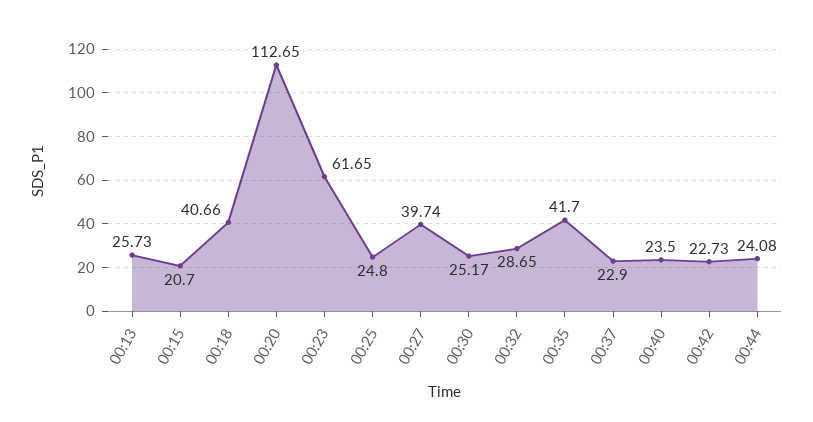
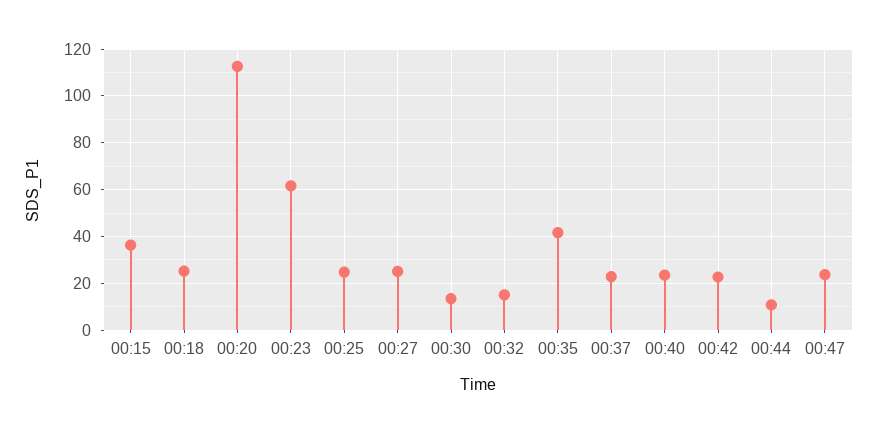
00:13: 25.73 -> none
00:15: 20.7 -> 35
00:18: 40.66 -> 25
00:27: 39.74 -> 25
00:30: 25.17 -> 15
00:32: 28.65 -> 15
00:44: 24.08 -> 10
00:47: none -> 25

